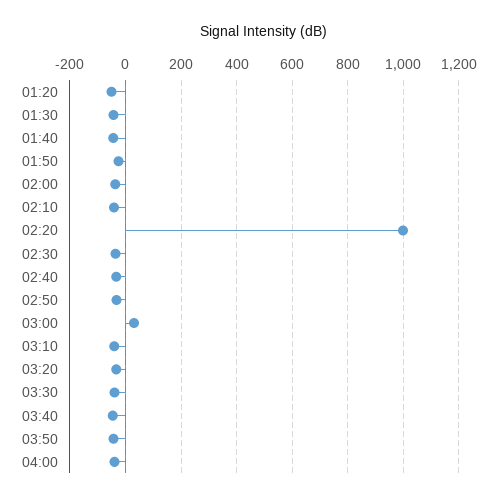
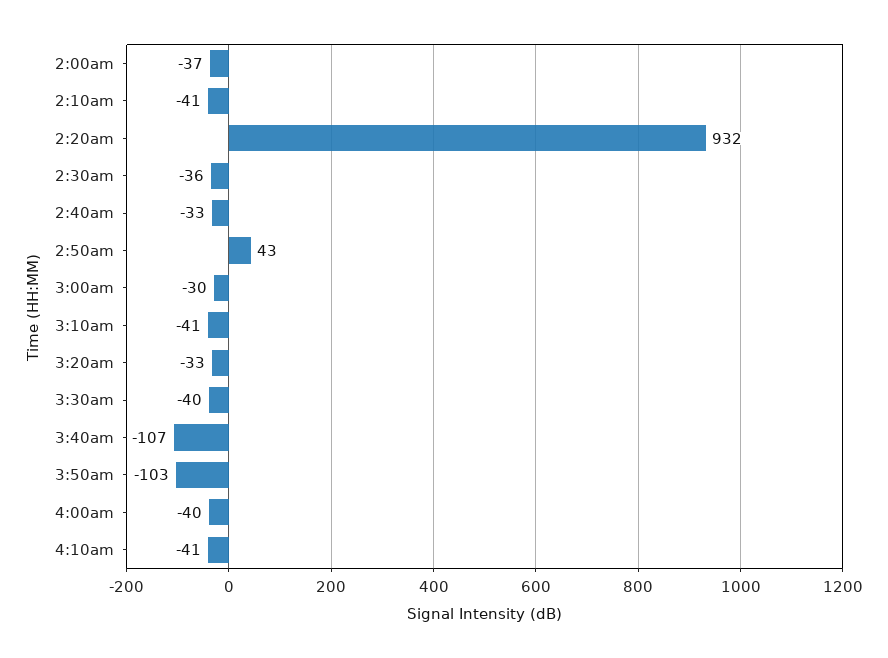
01:20: -50 -> none
01:30: -50 -> none
01:40: -50 -> none
01:50: -25 -> none
02:20: 1000 -> 932
02:50: -25 -> 43
03:00: 25 -> -30
03:40: -50 -> -107
03:50: -50 -> -103
4:10am: none -> -41

